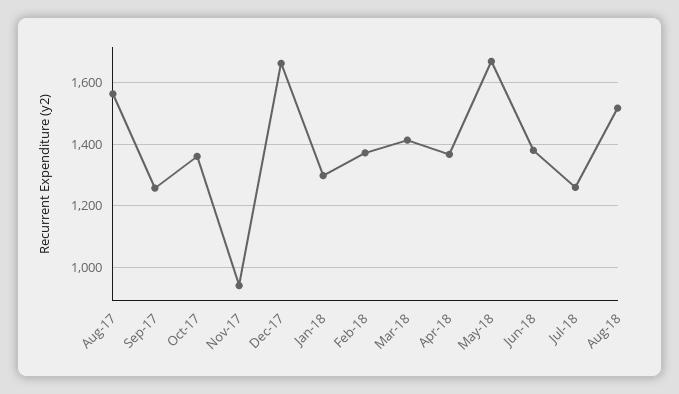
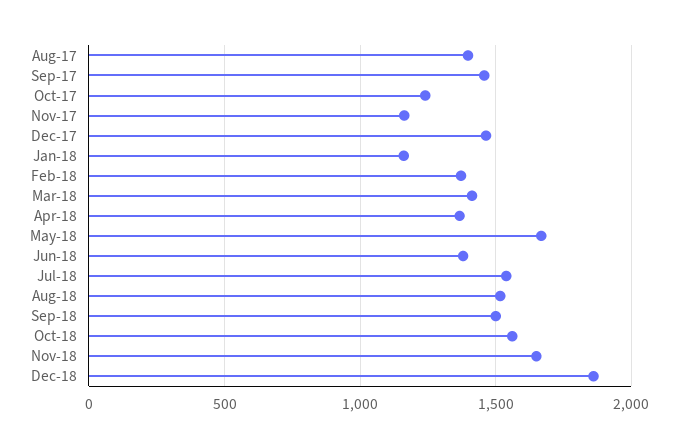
Aug-17: 1560 -> 1400
Sep-17: 1260 -> 1450
Oct-17: 1360 -> 1250
Nov-17: 940 -> 1150
Dec-17: 1660 -> 1450
Jan-18: 1300 -> 1150
Jul-18: 1260 -> 1550
Sep-18: none -> 1500
Oct-18: none -> 1550
Nov-18: none -> 1650
Dec-18: none -> 1850

